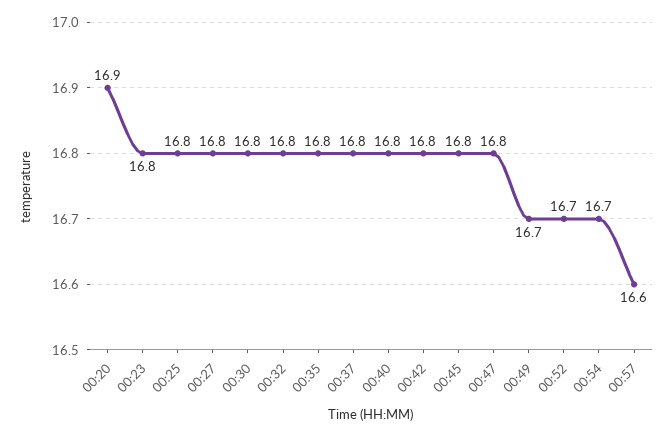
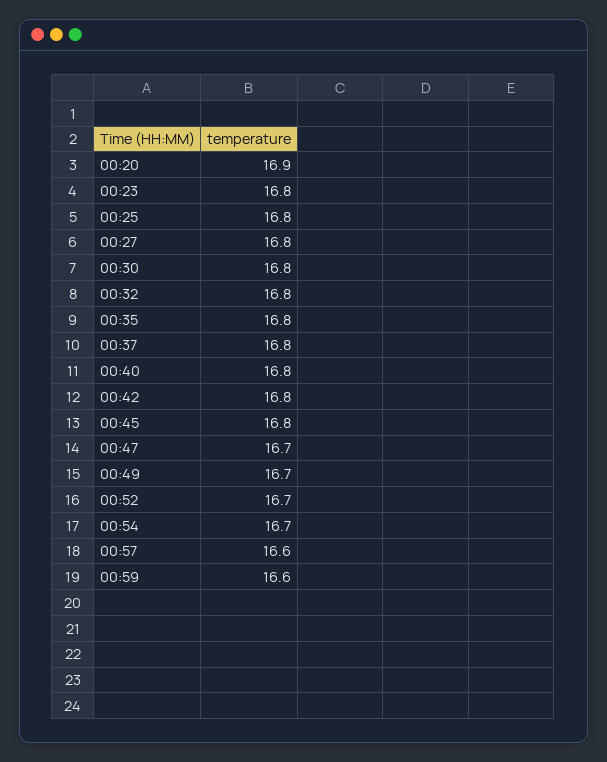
00:47: 16.8 -> 16.7
00:59: none -> 16.6

